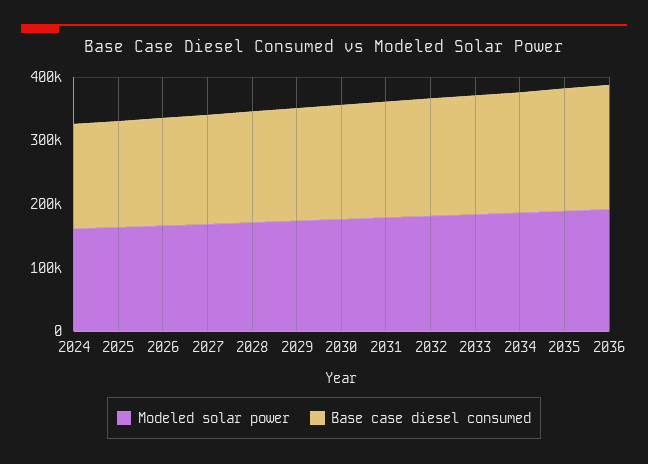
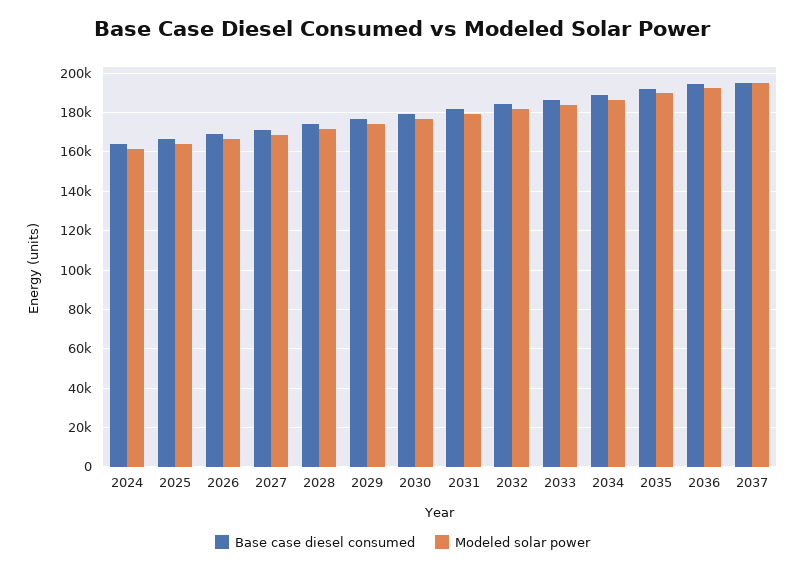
Base case diesel consumed, 2037: none -> 195000
Modeled solar power, 2037: none -> 195000

